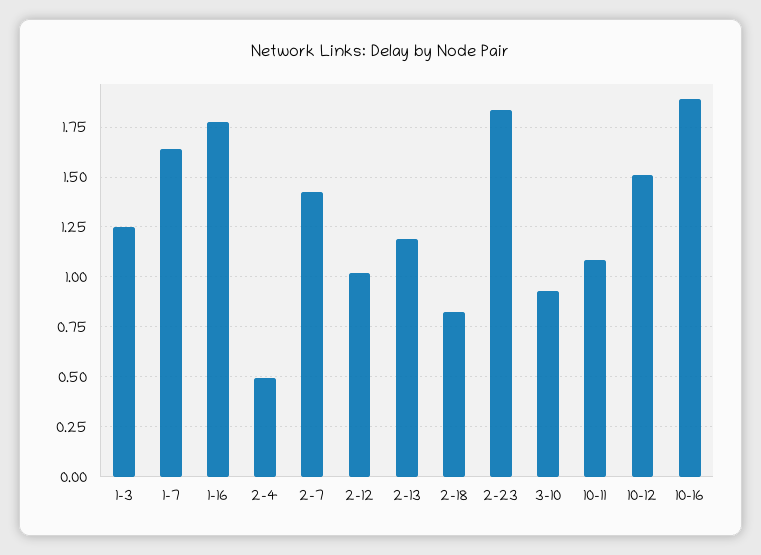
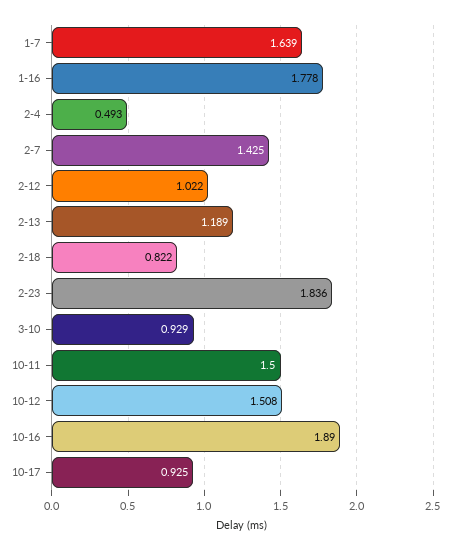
1-3: 1.25 -> none
10-11: 1.1 -> 1.5
10-17: none -> 0.925

